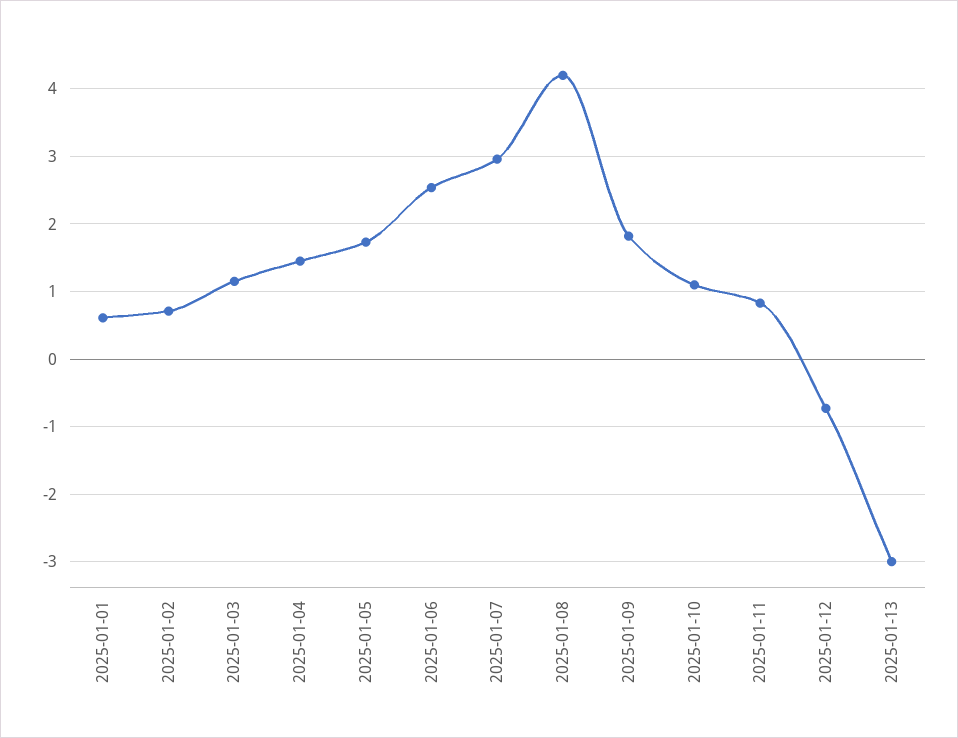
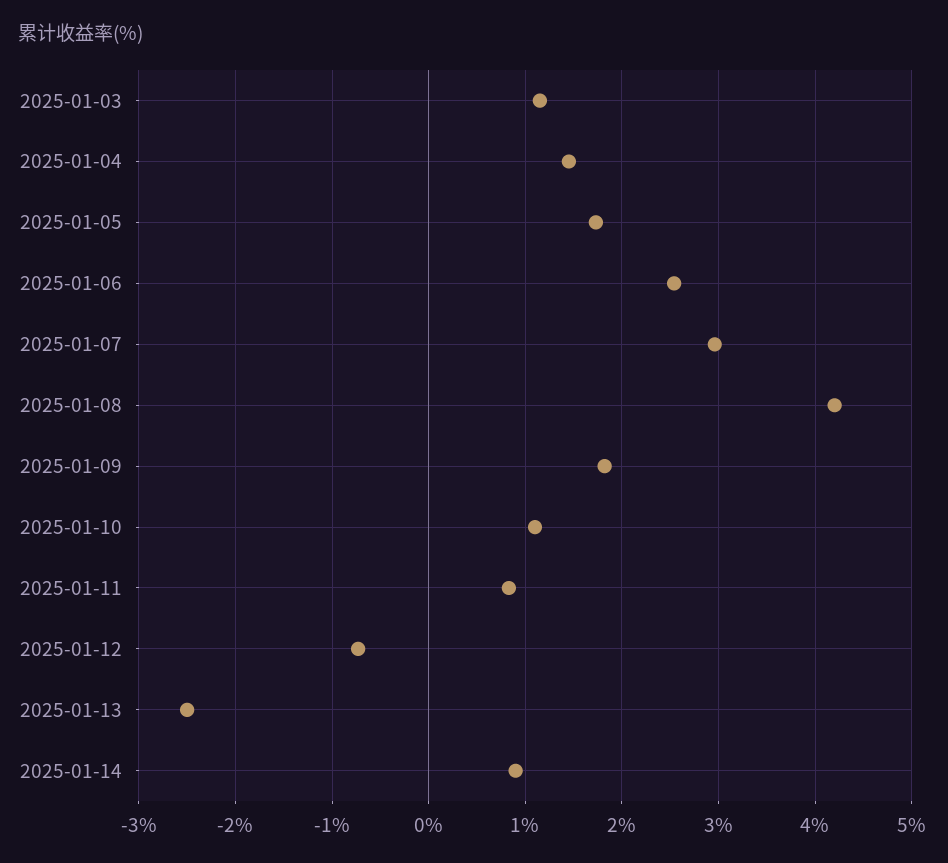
2025-01-01: 0.6 -> none
2025-01-02: 0.7 -> none
2025-01-13: -3 -> -2.5
2025-01-14: none -> 0.9

